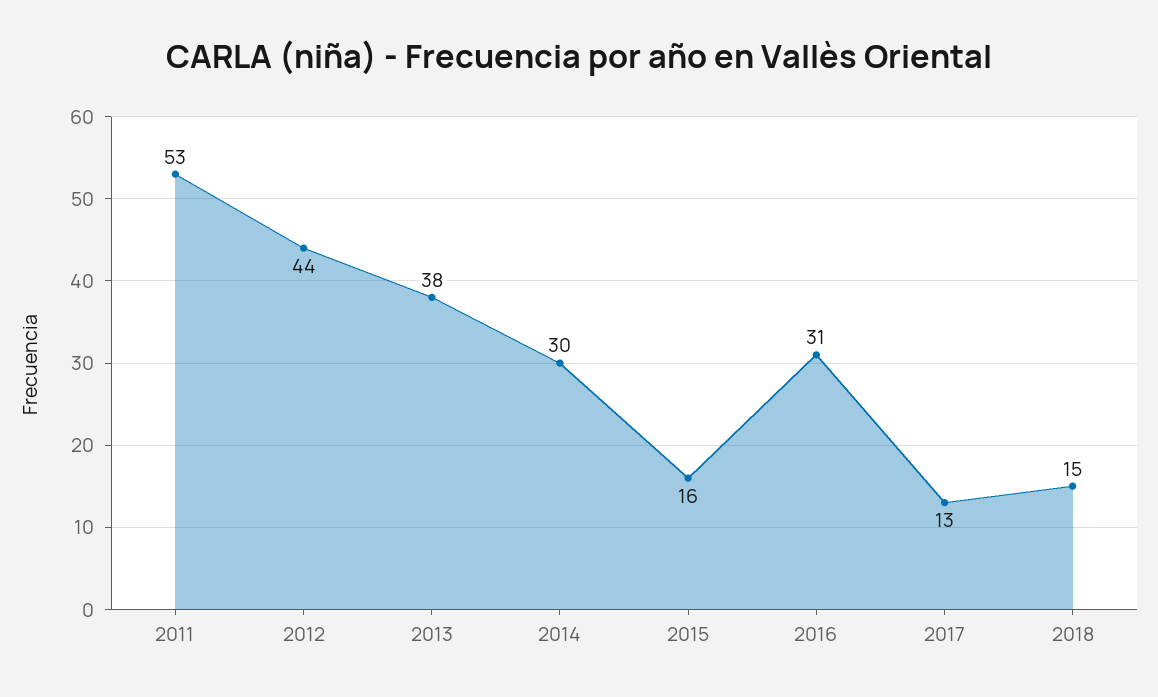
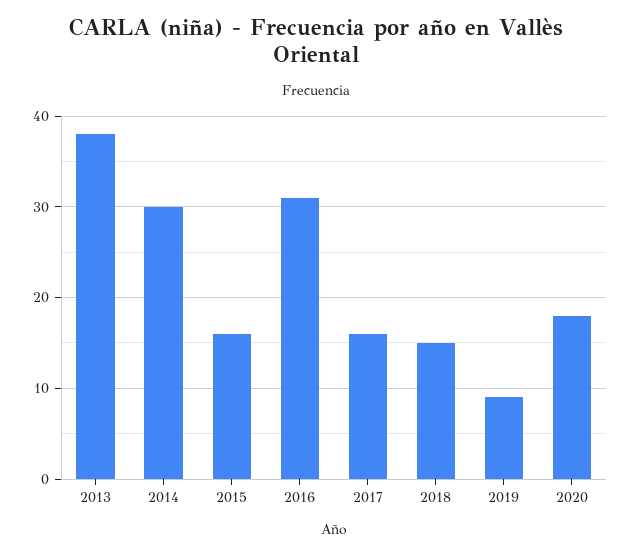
2011: 53 -> none
2012: 44 -> none
2017: 13 -> 16
2019: none -> 9
2020: none -> 18

